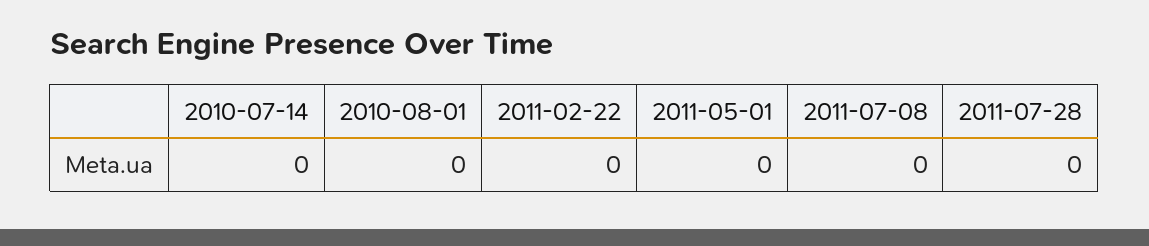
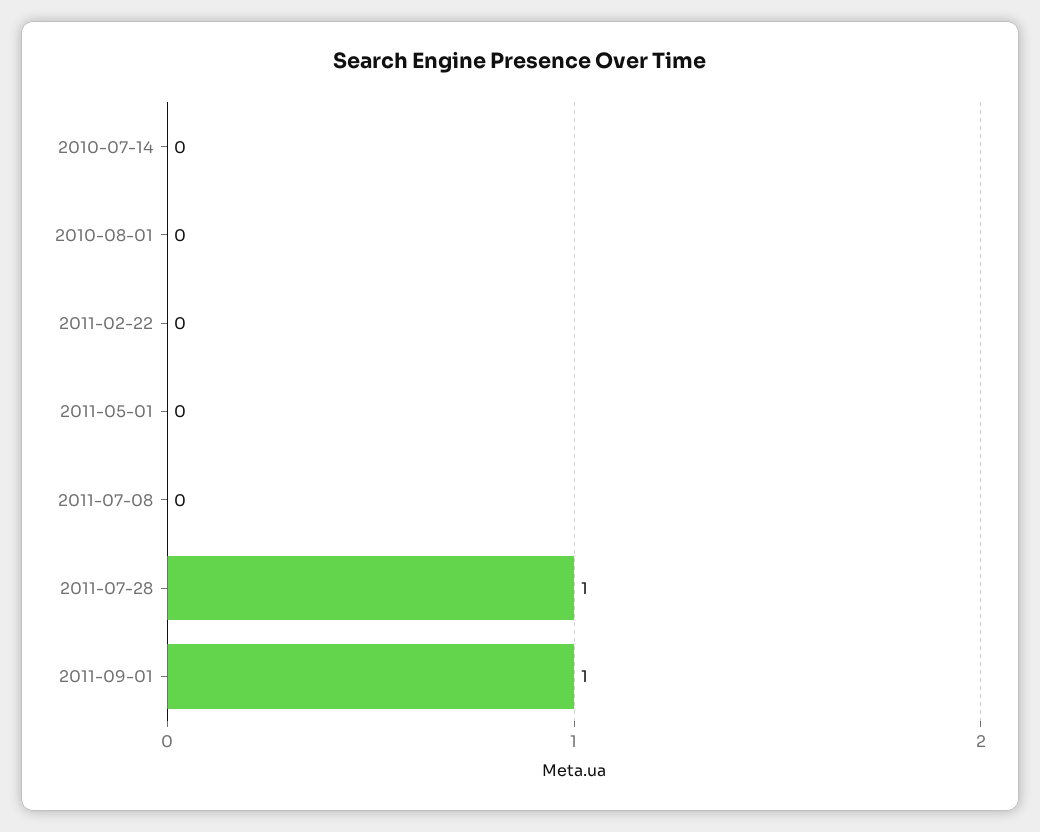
2011-07-28: 0 -> 1
2011-09-01: none -> 1

